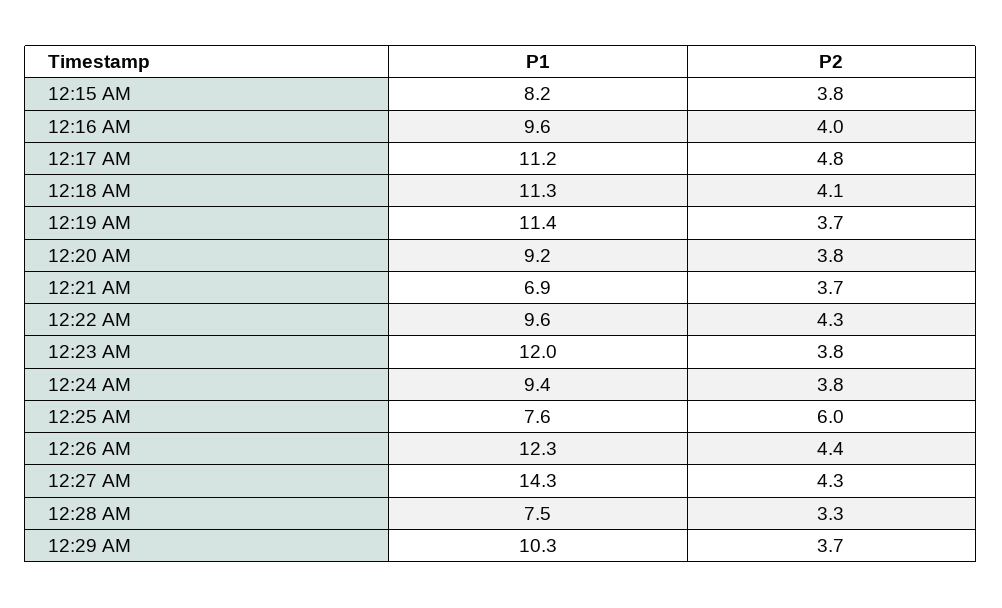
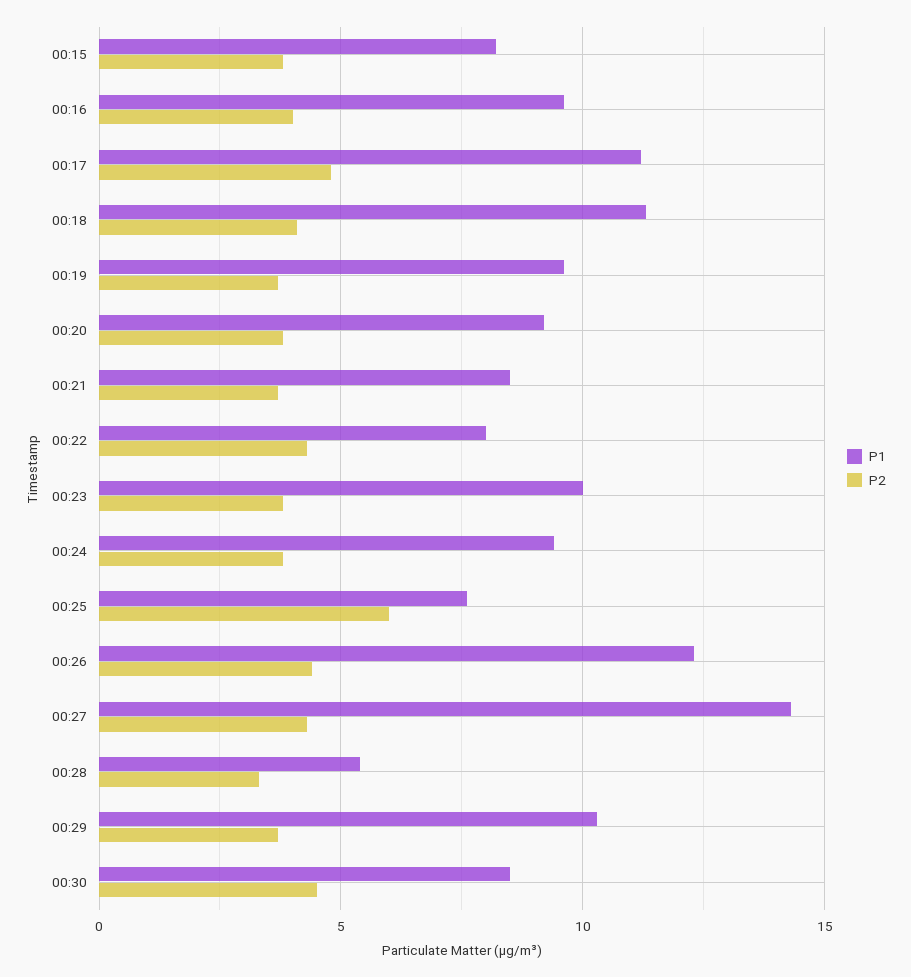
P1, 12:19 AM: 11.4 -> 9.5
P1, 12:21 AM: 6.9 -> 8.5
P1, 12:22 AM: 9.6 -> 8
P1, 12:23 AM: 12 -> 10
P1, 12:28 AM: 7.5 -> 5.5
P1, 00:30: none -> 8.5
P2, 00:30: none -> 4.5

